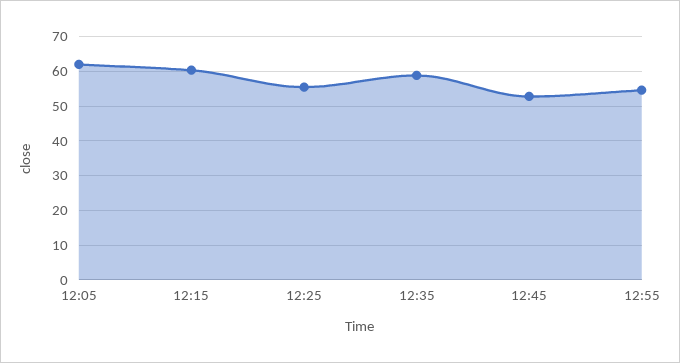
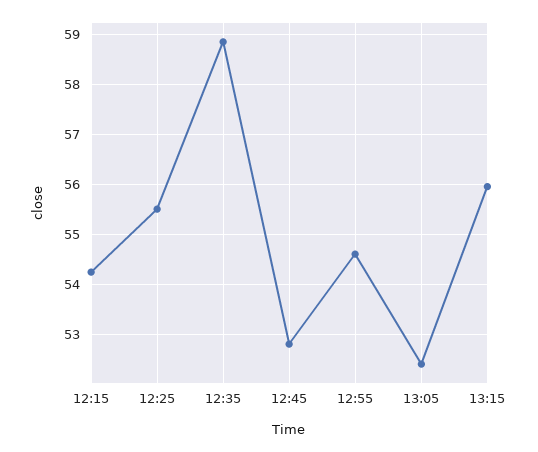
12:05: 62 -> none
12:15: 60 -> 54.2
13:05: none -> 52.4
13:15: none -> 56

